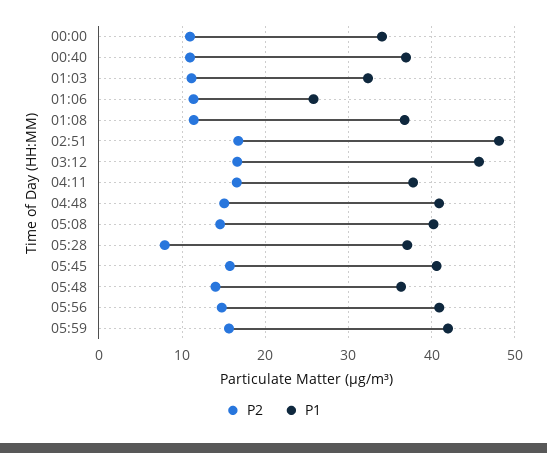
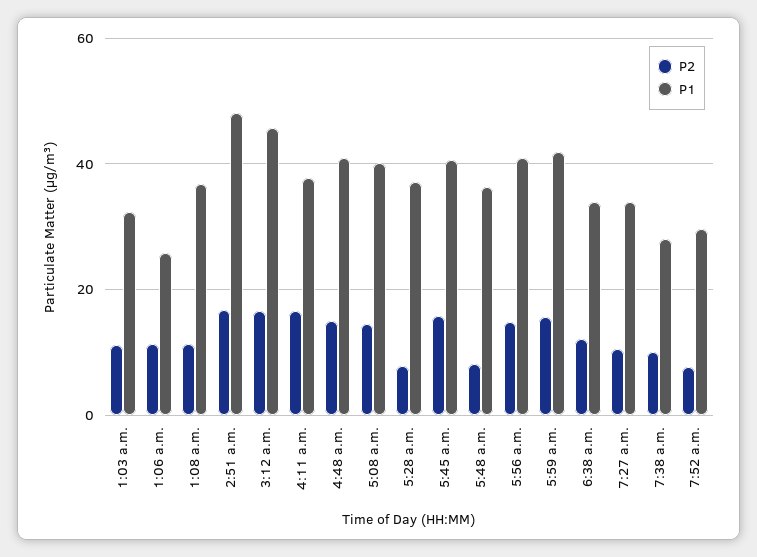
P2, 00:00: 11 -> none
P1, 00:00: 34 -> none
P2, 00:40: 11 -> none
P1, 00:40: 37 -> none
P2, 05:48: 14 -> 8
P2, 6:38 a.m.: none -> 12
P1, 6:38 a.m.: none -> 34
P2, 7:27 a.m.: none -> 10
P1, 7:27 a.m.: none -> 34
P2, 7:38 a.m.: none -> 10
P1, 7:38 a.m.: none -> 28
P2, 7:52 a.m.: none -> 8
P1, 7:52 a.m.: none -> 30

